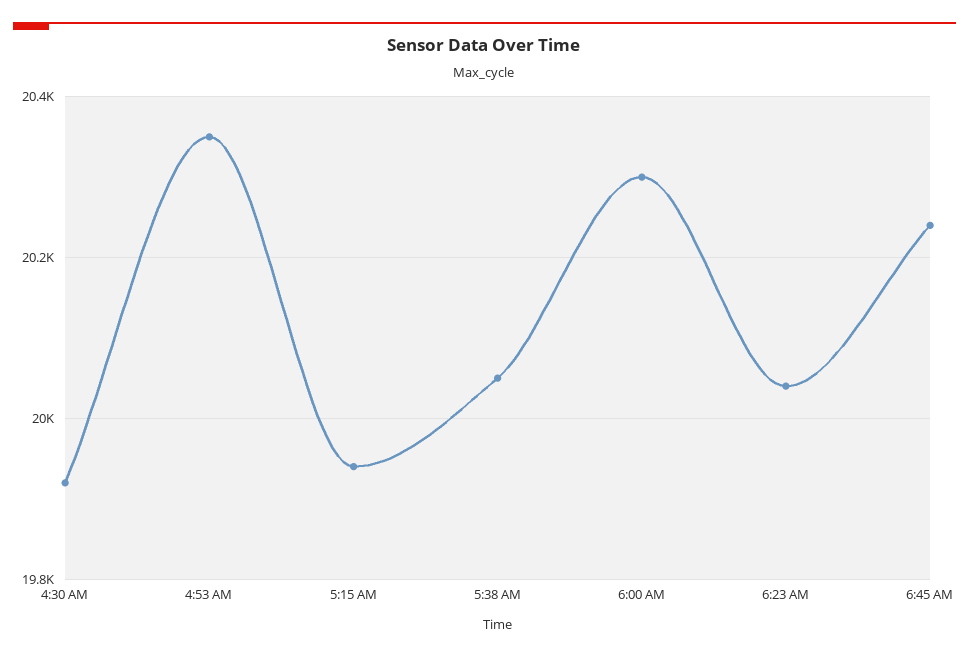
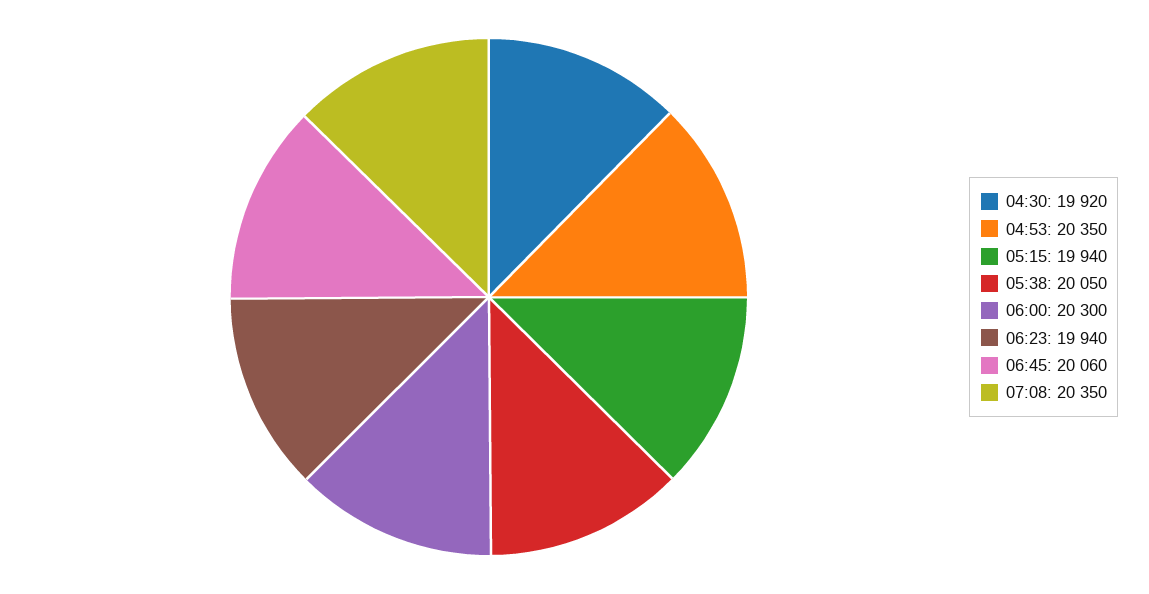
6:23 AM: 20040 -> 19940
6:45 AM: 20240 -> 20060
07:08: none -> 20350

